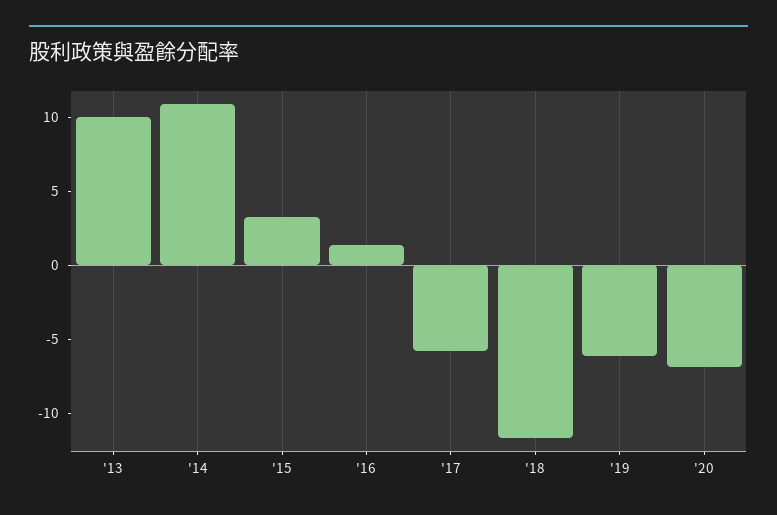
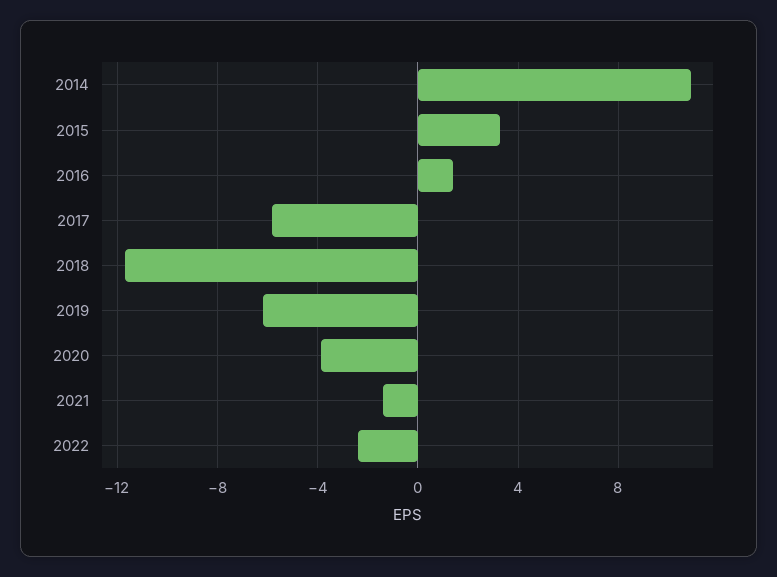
'13: 10 -> none
'20: -7 -> -4
2021: none -> -1.5
2022: none -> -2.5

